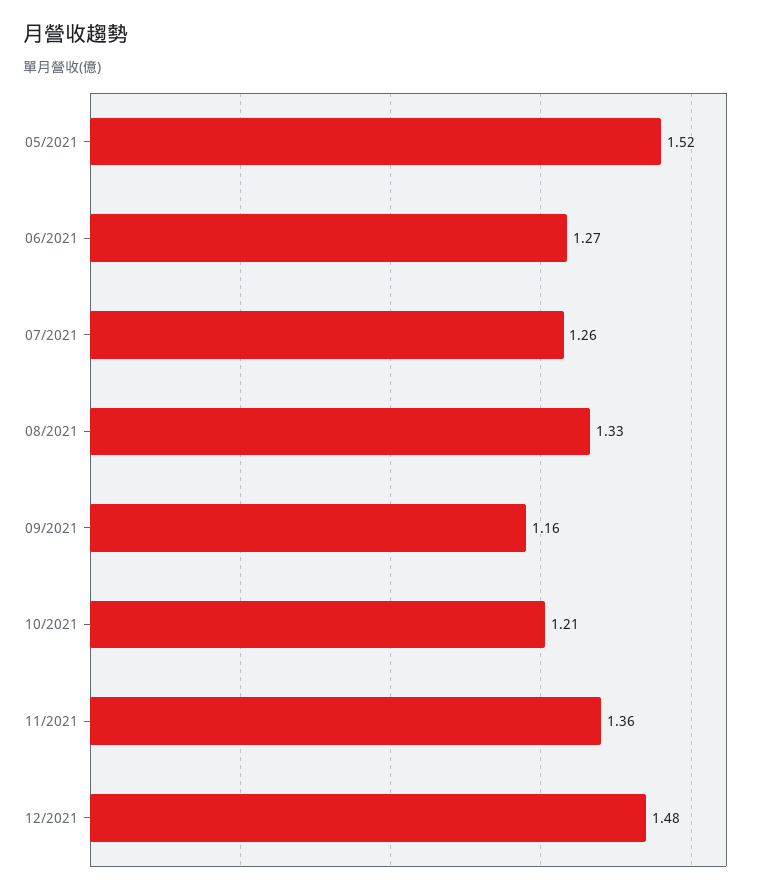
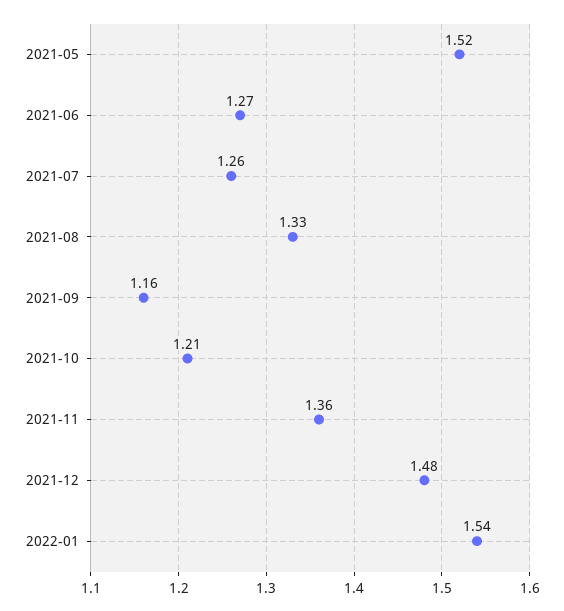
2022-01: none -> 1.54

